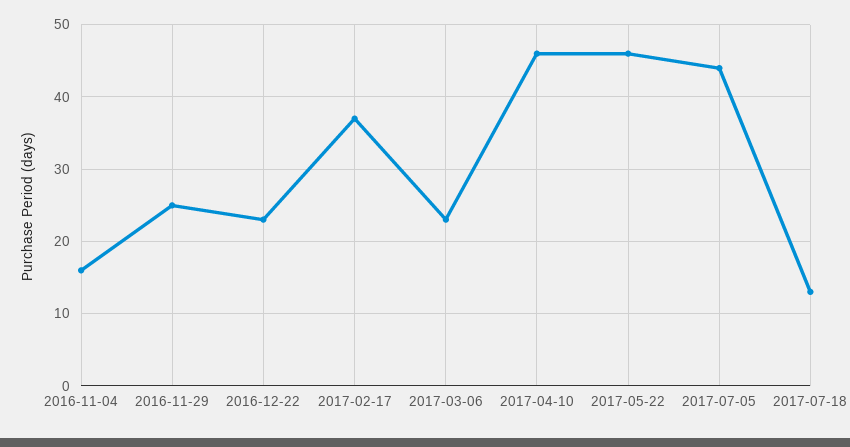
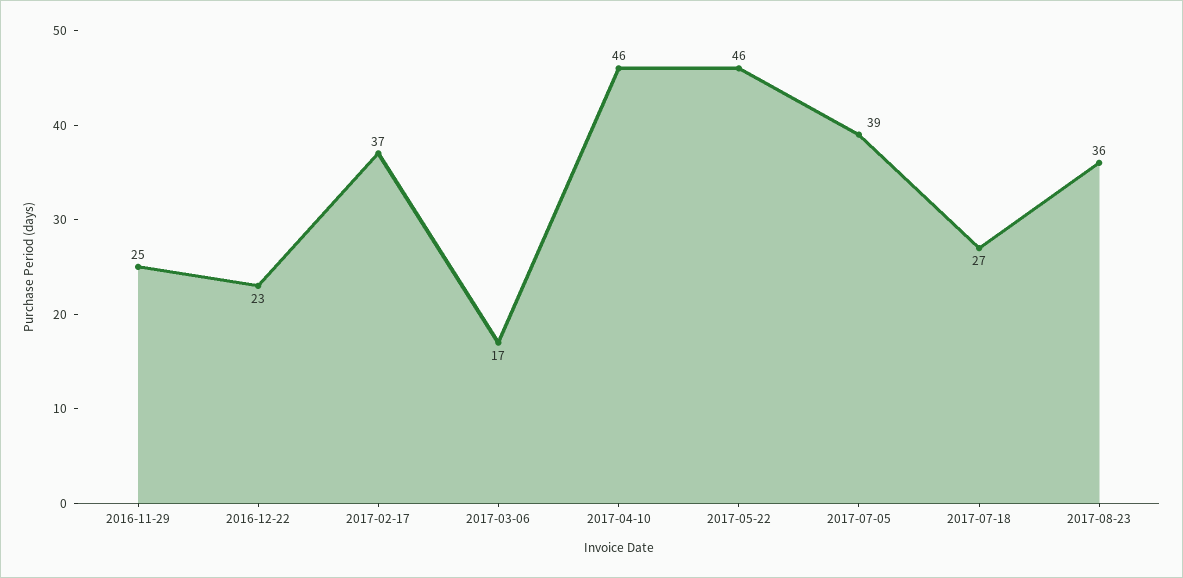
2016-11-04: 16 -> none
2017-03-06: 23 -> 17
2017-07-05: 44 -> 39
2017-07-18: 13 -> 27
2017-08-23: none -> 36

